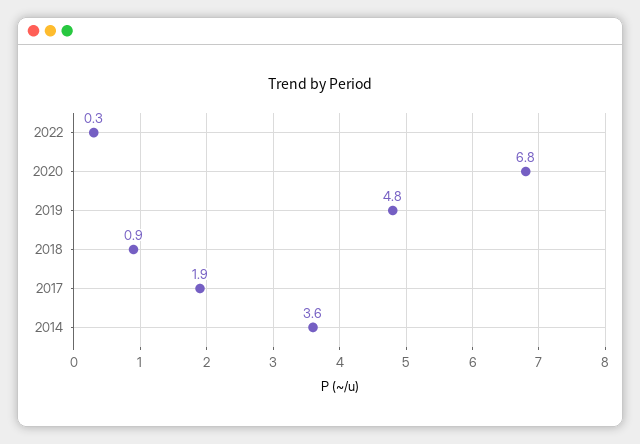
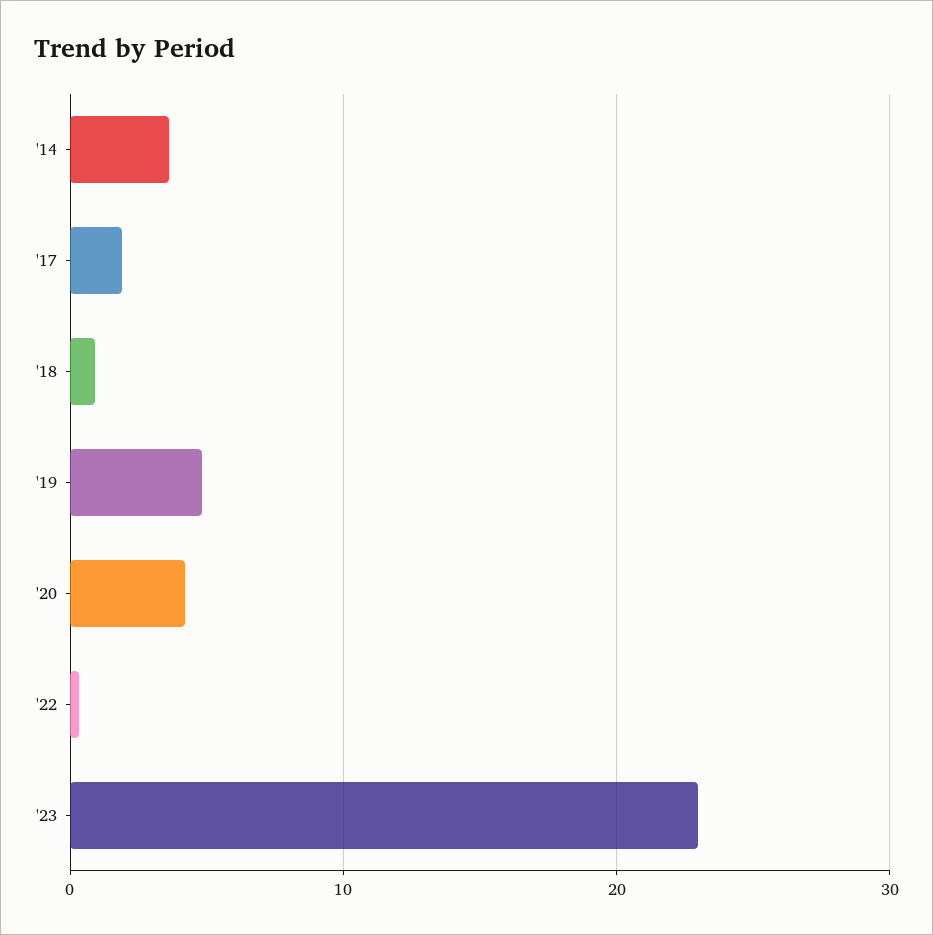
2020: 6.8 -> 4
'23: none -> 23

